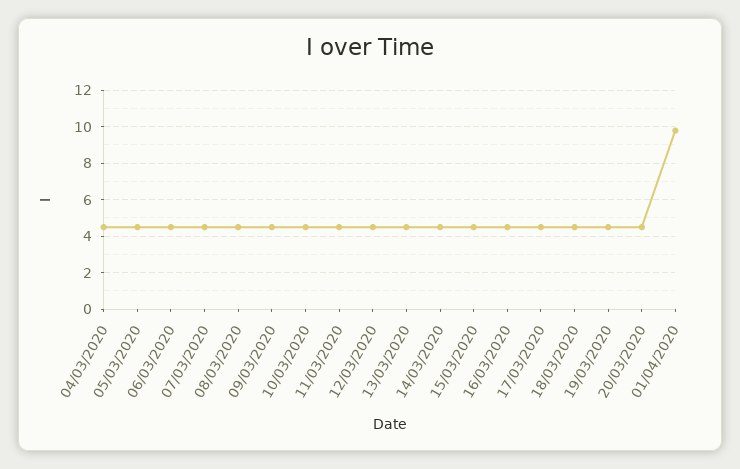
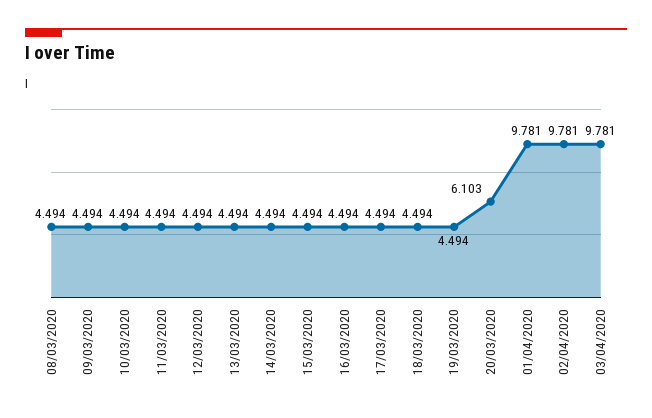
04/03/2020: 4.5 -> none
05/03/2020: 4.5 -> none
06/03/2020: 4.5 -> none
07/03/2020: 4.5 -> none
20/03/2020: 4.5 -> 6.103
02/04/2020: none -> 9.781
03/04/2020: none -> 9.781

